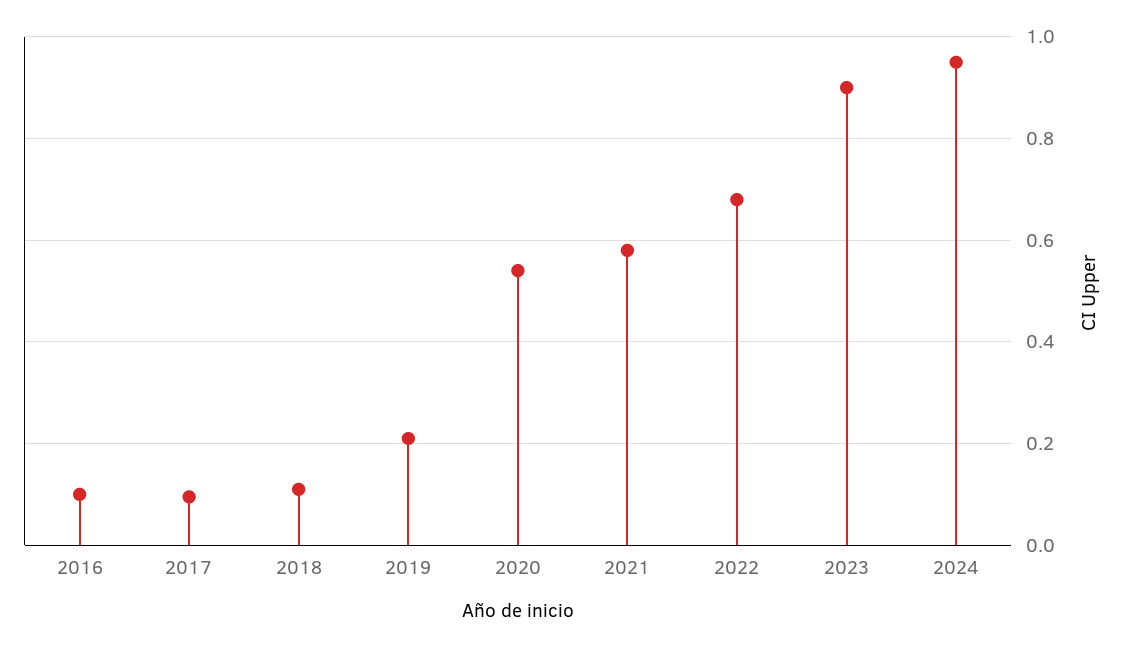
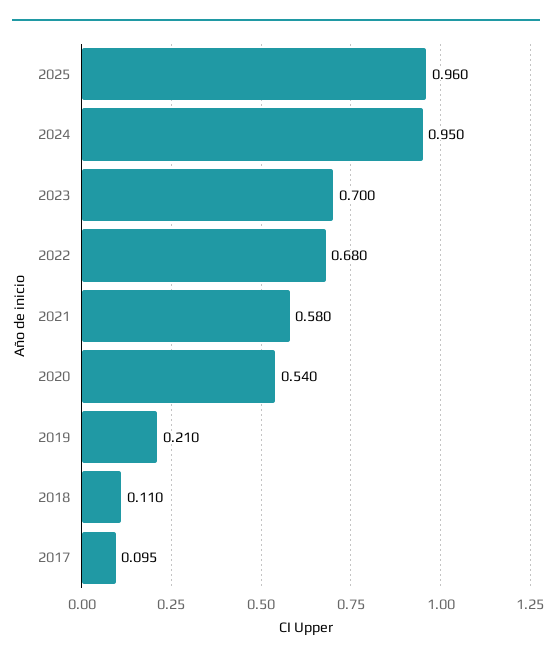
2016: 0.1 -> none
2023: 0.9 -> 0.7
2025: none -> 0.96

